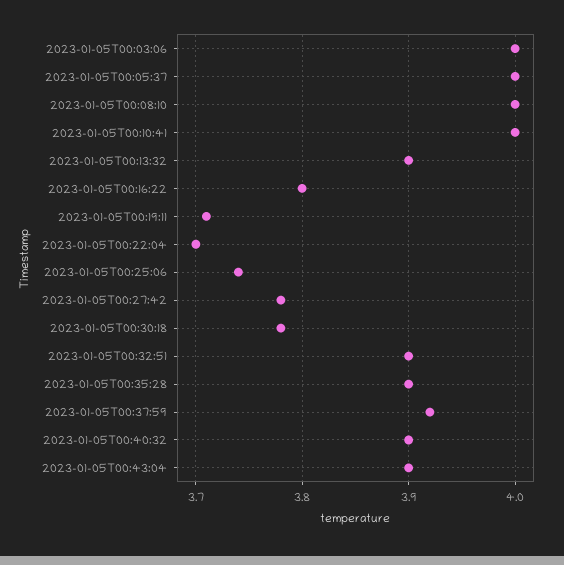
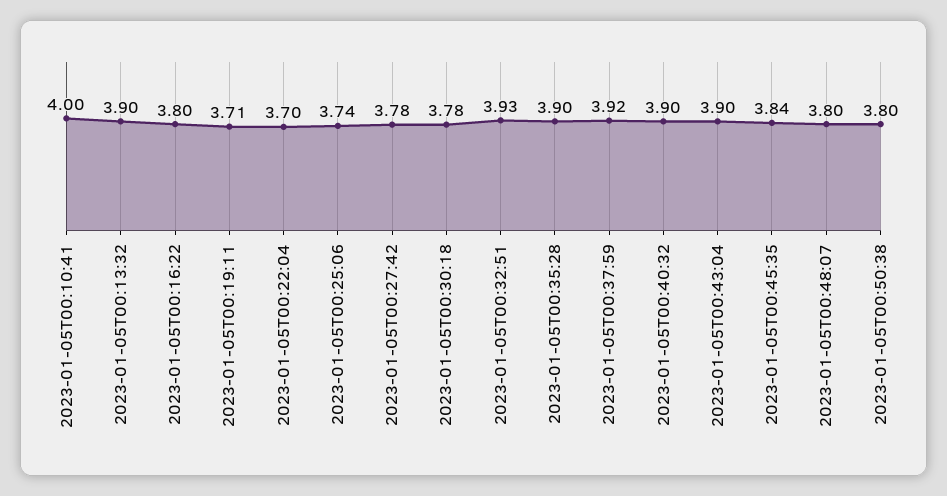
2023-01-05T00:03:06: 4 -> none
2023-01-05T00:05:37: 4 -> none
2023-01-05T00:08:10: 4 -> none
2023-01-05T00:32:51: 3.9 -> 3.93
2023-01-05T00:45:35: none -> 3.84
2023-01-05T00:48:07: none -> 3.8
2023-01-05T00:50:38: none -> 3.8

